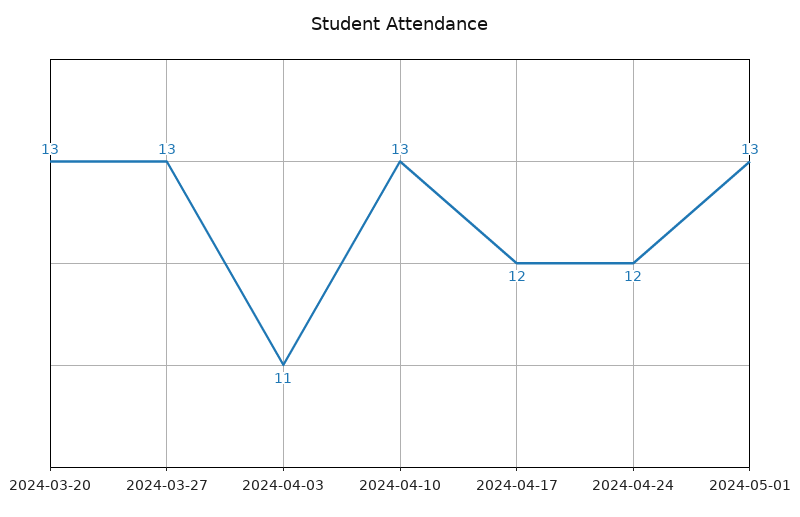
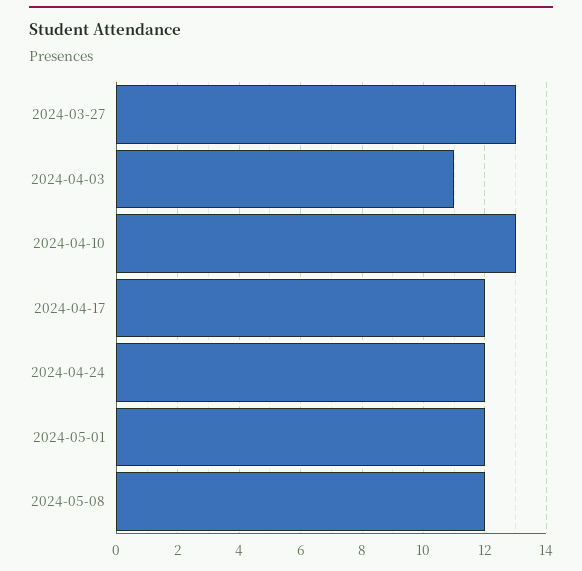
2024-03-20: 13 -> none
2024-05-01: 13 -> 12
2024-05-08: none -> 12

